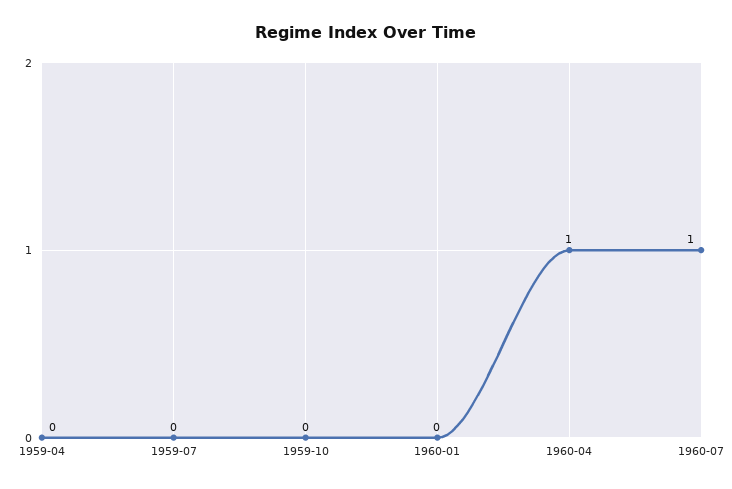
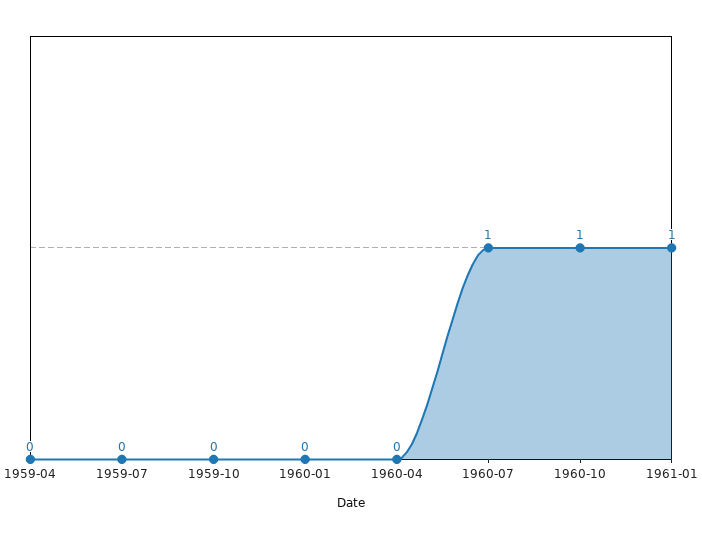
1960-04: 1 -> 0
1960-10: none -> 1
1961-01: none -> 1

